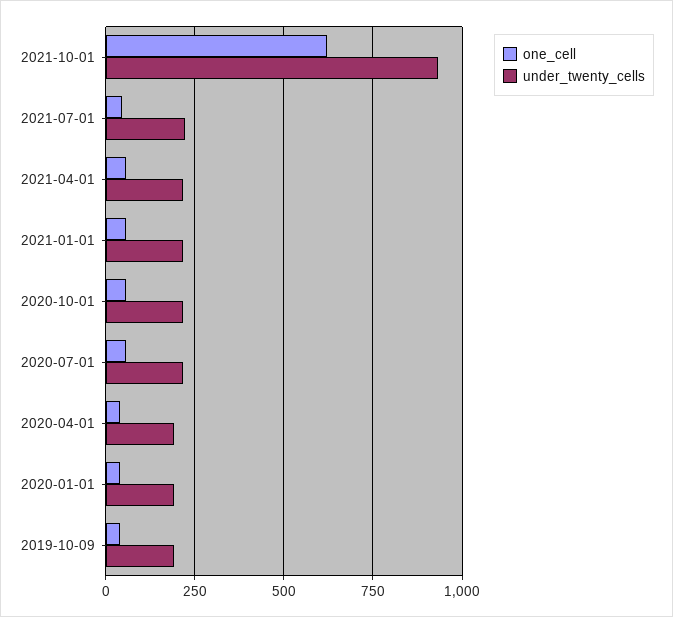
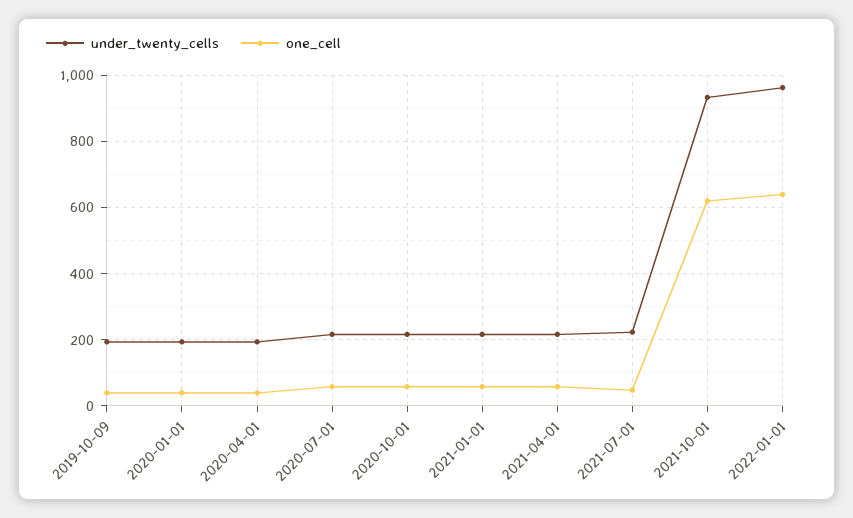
under_twenty_cells, 2022-01-01: none -> 960
one_cell, 2022-01-01: none -> 640

